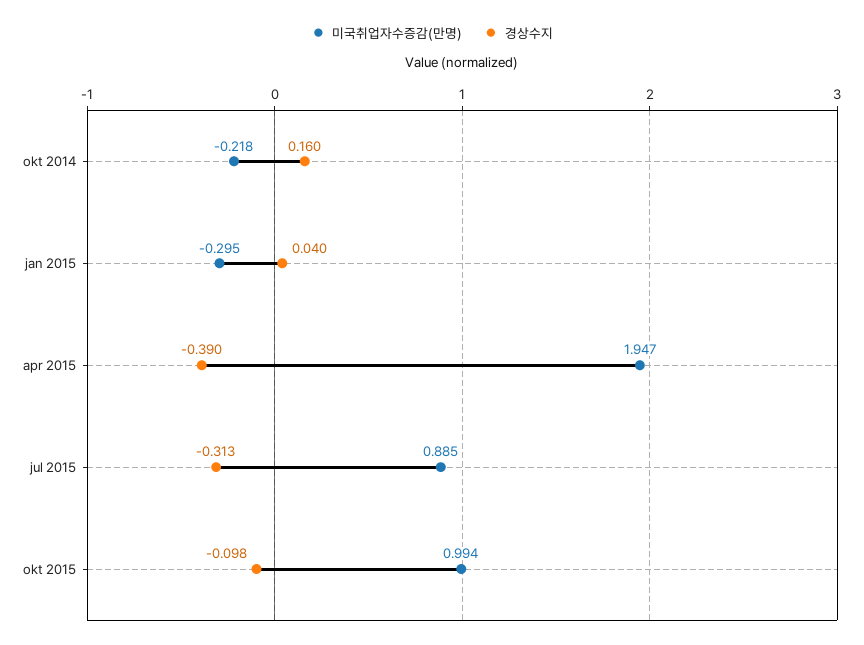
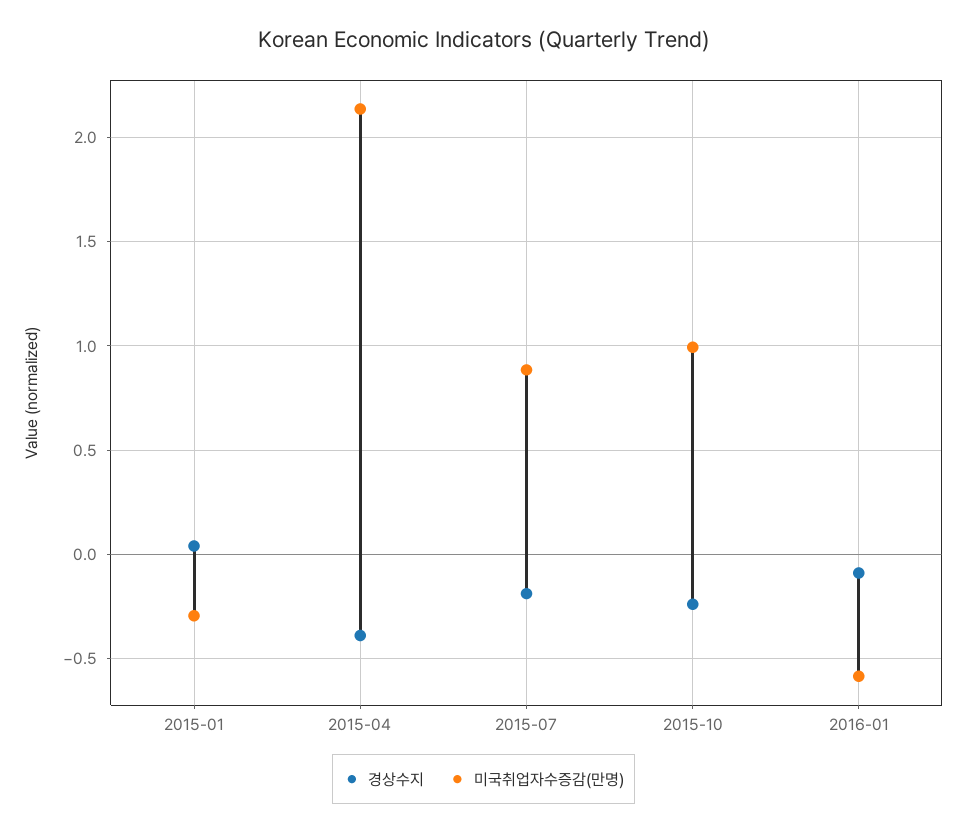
미국취업자수증감(만명), okt 2014: -0.218 -> none
경상수지, okt 2014: 0.16 -> none
미국취업자수증감(만명), apr 2015: 1.947 -> 2.15
경상수지, jul 2015: -0.313 -> -0.2
경상수지, okt 2015: -0.098 -> -0.25
경상수지, 2016-01: none -> -0.1
미국취업자수증감(만명), 2016-01: none -> -0.6

